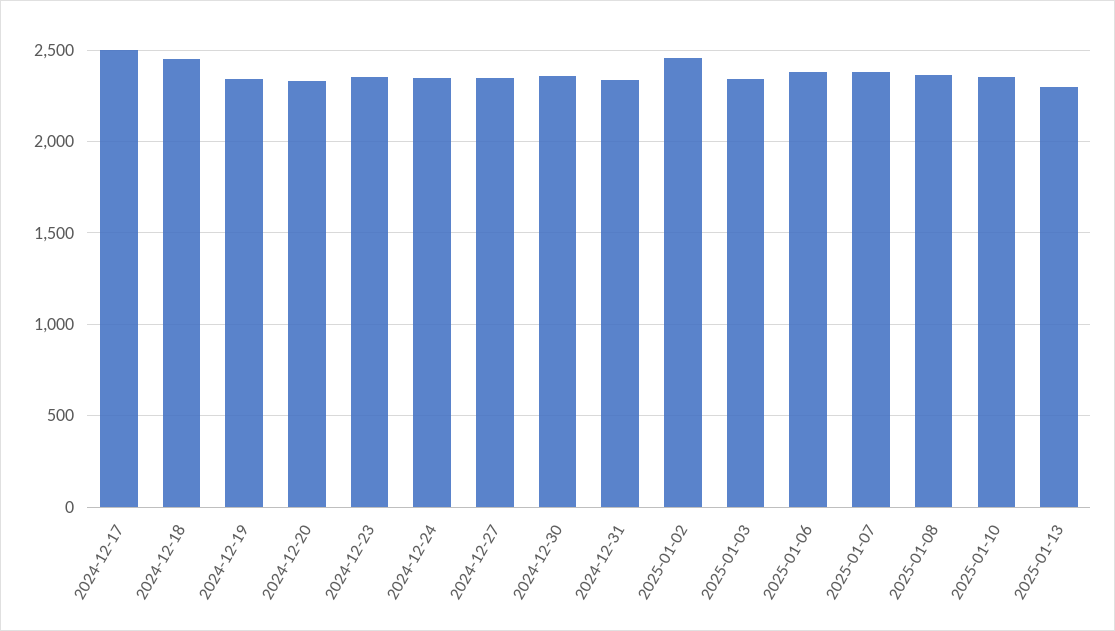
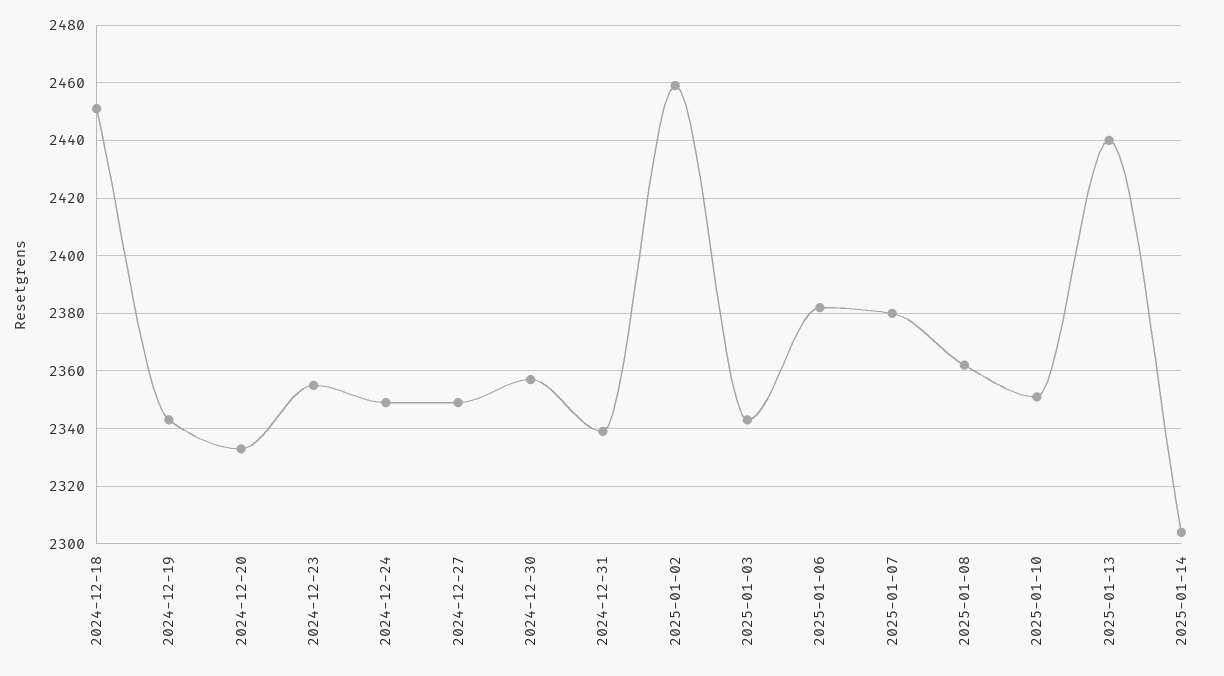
2024-12-17: 2500 -> none
2025-01-13: 2300 -> 2440
2025-01-14: none -> 2305

